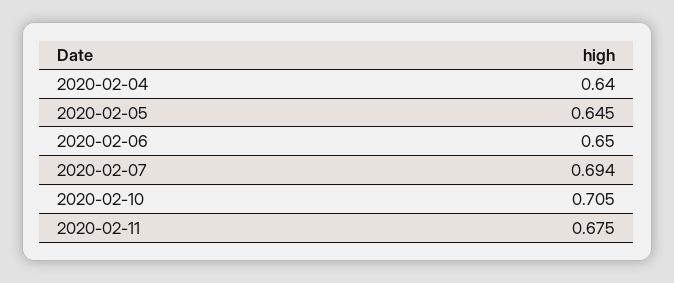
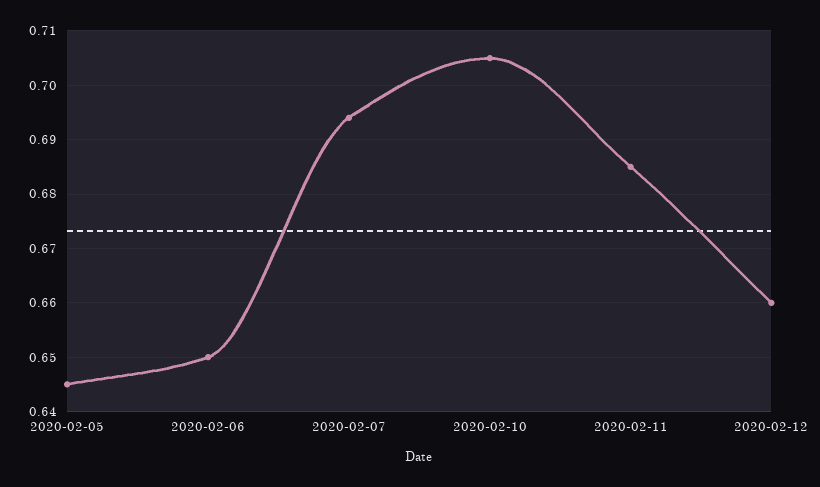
2020-02-04: 0.64 -> none
2020-02-11: 0.675 -> 0.685
2020-02-12: none -> 0.66

